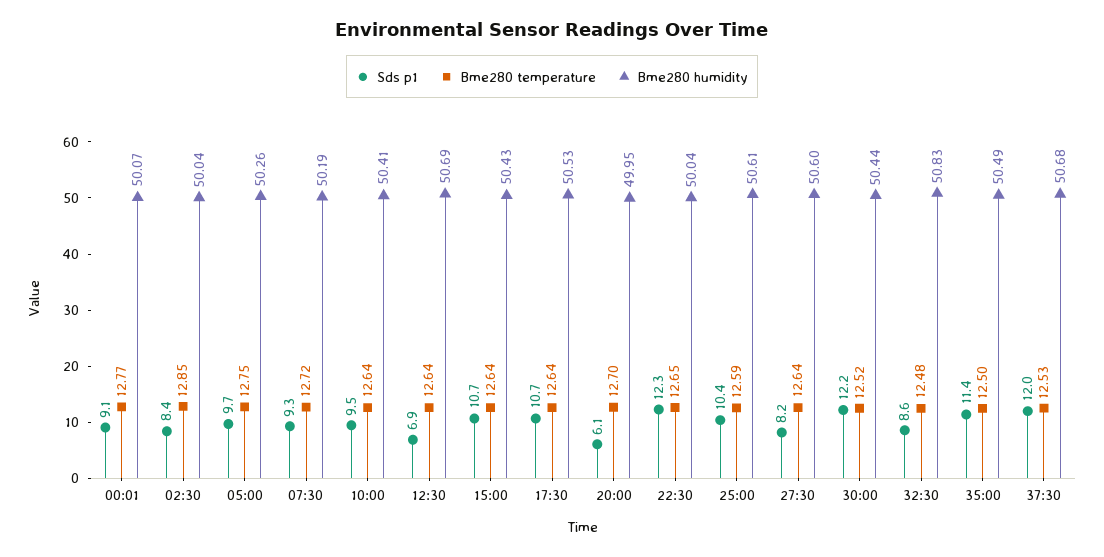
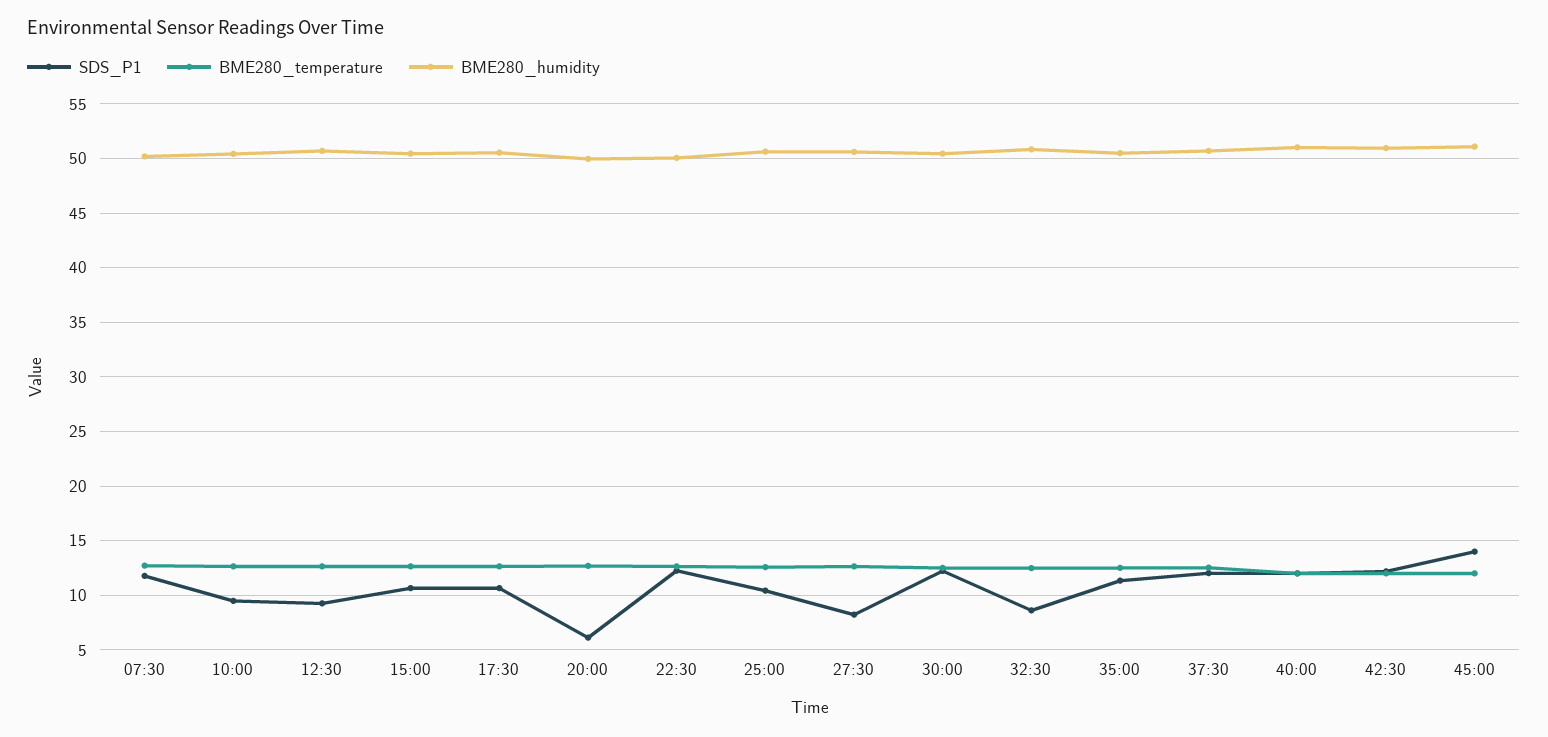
Sds p1, 00:01: 9.1 -> none
Bme280 temperature, 00:01: 12.77 -> none
Bme280 humidity, 00:01: 50.07 -> none
Sds p1, 02:30: 8.4 -> none
Bme280 temperature, 02:30: 12.85 -> none
Bme280 humidity, 02:30: 50.04 -> none
Sds p1, 05:00: 9.7 -> none
Bme280 temperature, 05:00: 12.75 -> none
Bme280 humidity, 05:00: 50.26 -> none
Sds p1, 07:30: 9.3 -> 12
Sds p1, 12:30: 6.9 -> 9
Sds p1, 40:00: none -> 12
Bme280 temperature, 40:00: none -> 12
Bme280 humidity, 40:00: none -> 51
Sds p1, 42:30: none -> 12
Bme280 temperature, 42:30: none -> 12
Bme280 humidity, 42:30: none -> 51
Sds p1, 45:00: none -> 14
Bme280 temperature, 45:00: none -> 12
Bme280 humidity, 45:00: none -> 51

